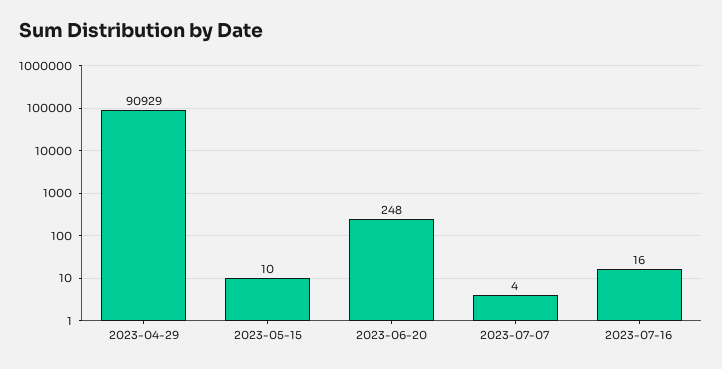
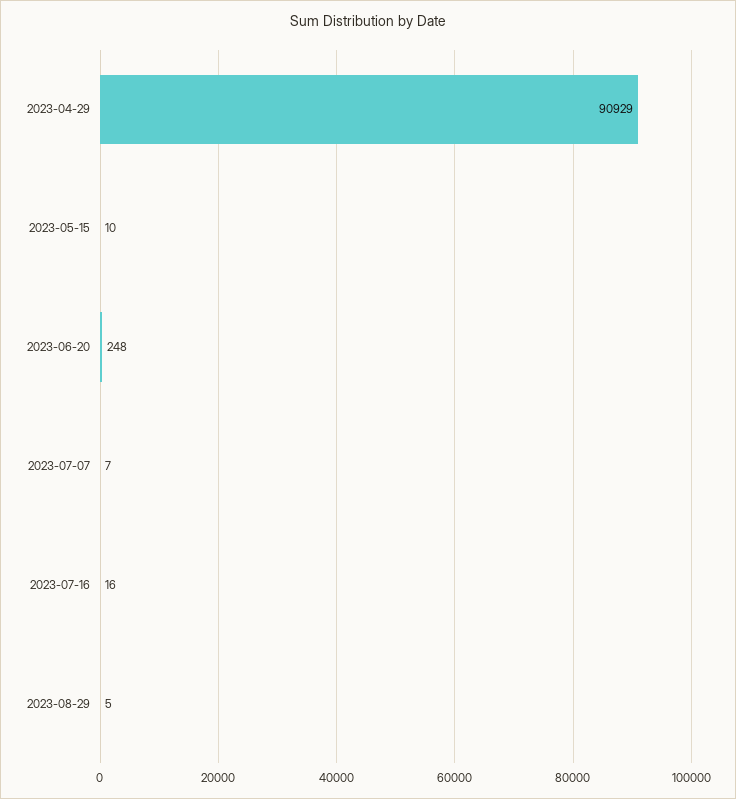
2023-07-07: 4 -> 7
2023-08-29: none -> 5

